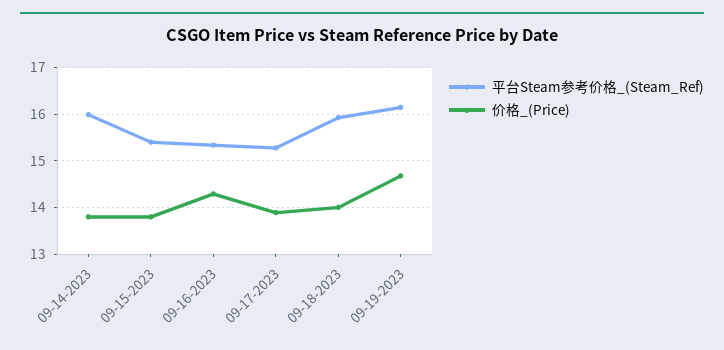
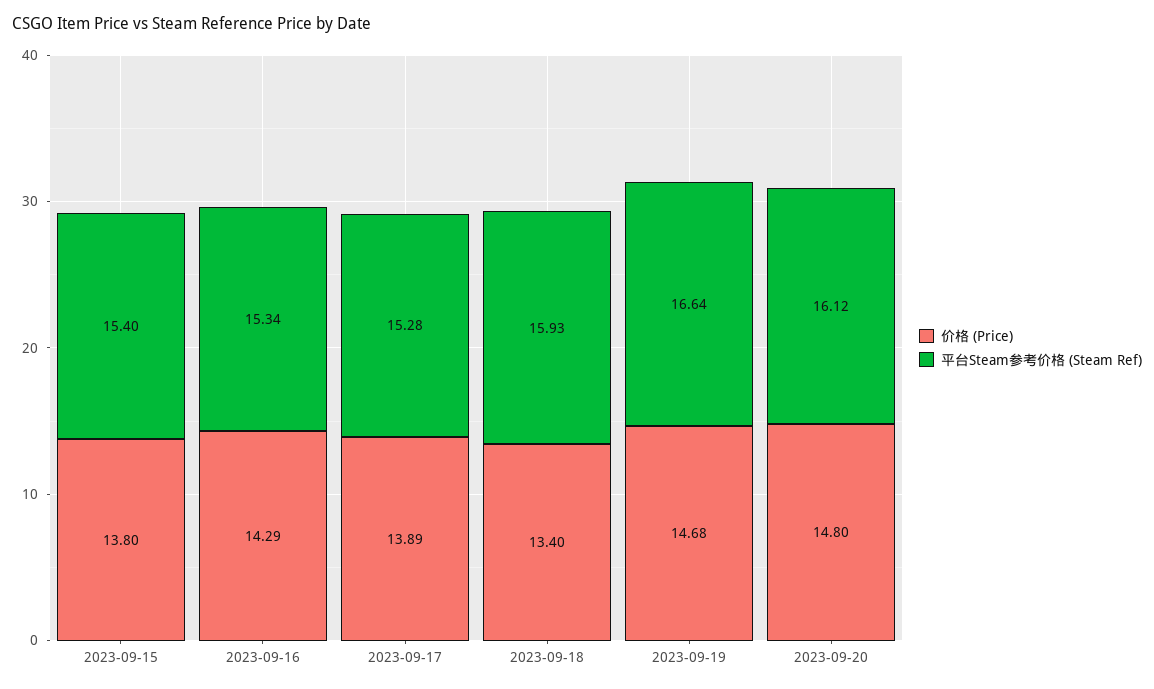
平台Steam参考价格_(Steam_Ref), 09-14-2023: 16 -> none
价格_(Price), 09-14-2023: 13.8 -> none
价格_(Price), 09-18-2023: 14 -> 13.4
平台Steam参考价格_(Steam_Ref), 09-19-2023: 16.2 -> 16.64
价格_(Price), 2023-09-20: none -> 14.8
平台Steam参考价格_(Steam_Ref), 2023-09-20: none -> 16.12

